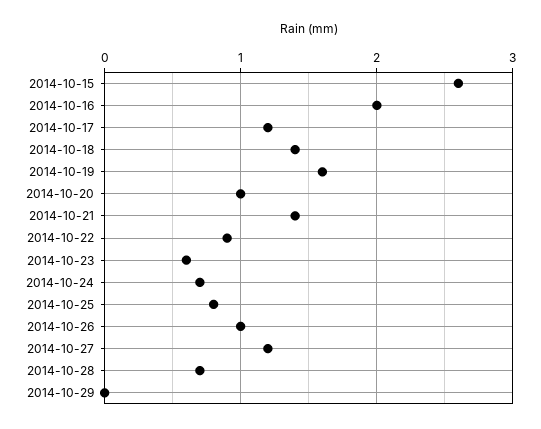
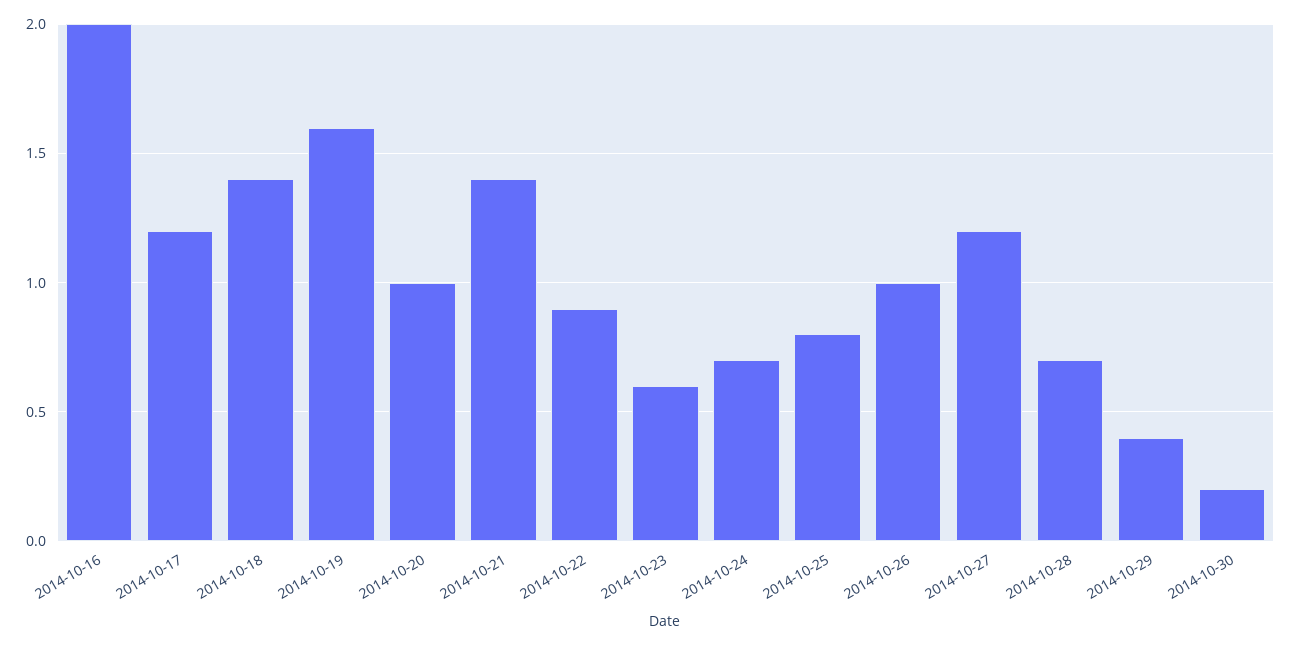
2014-10-15: 2.6 -> none
2014-10-29: 0 -> 0.4
2014-10-30: none -> 0.2

